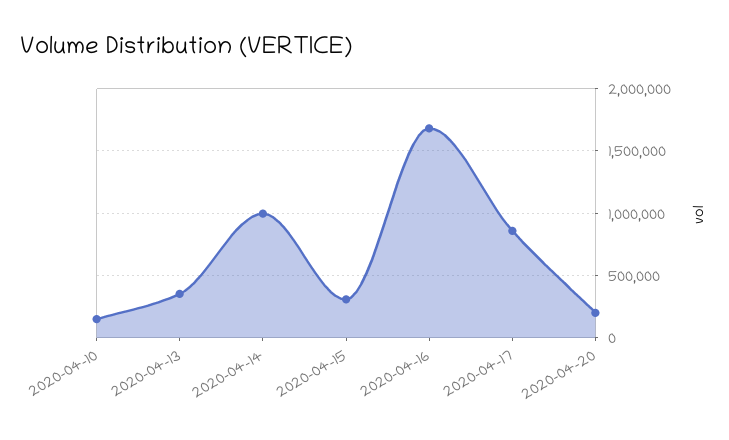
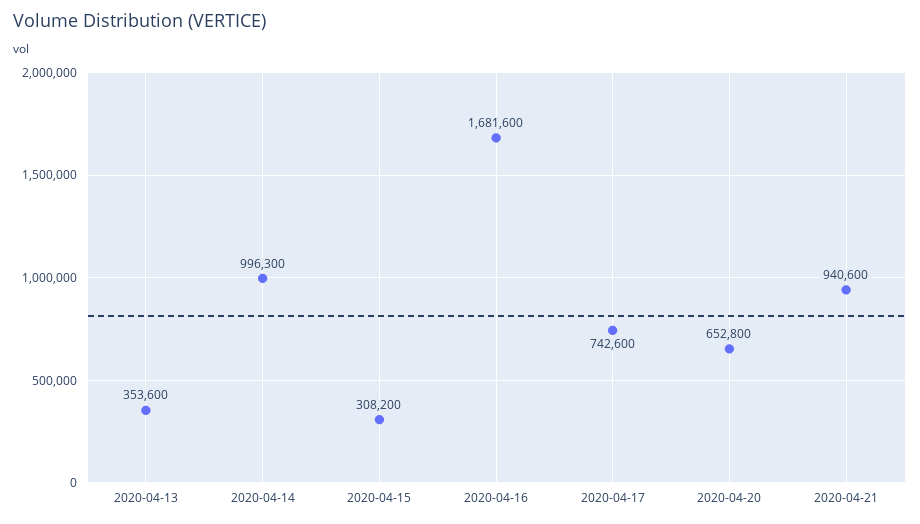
2020-04-10: 150000 -> none
2020-04-17: 850000 -> 742600
2020-04-20: 200000 -> 652800
2020-04-21: none -> 940600

